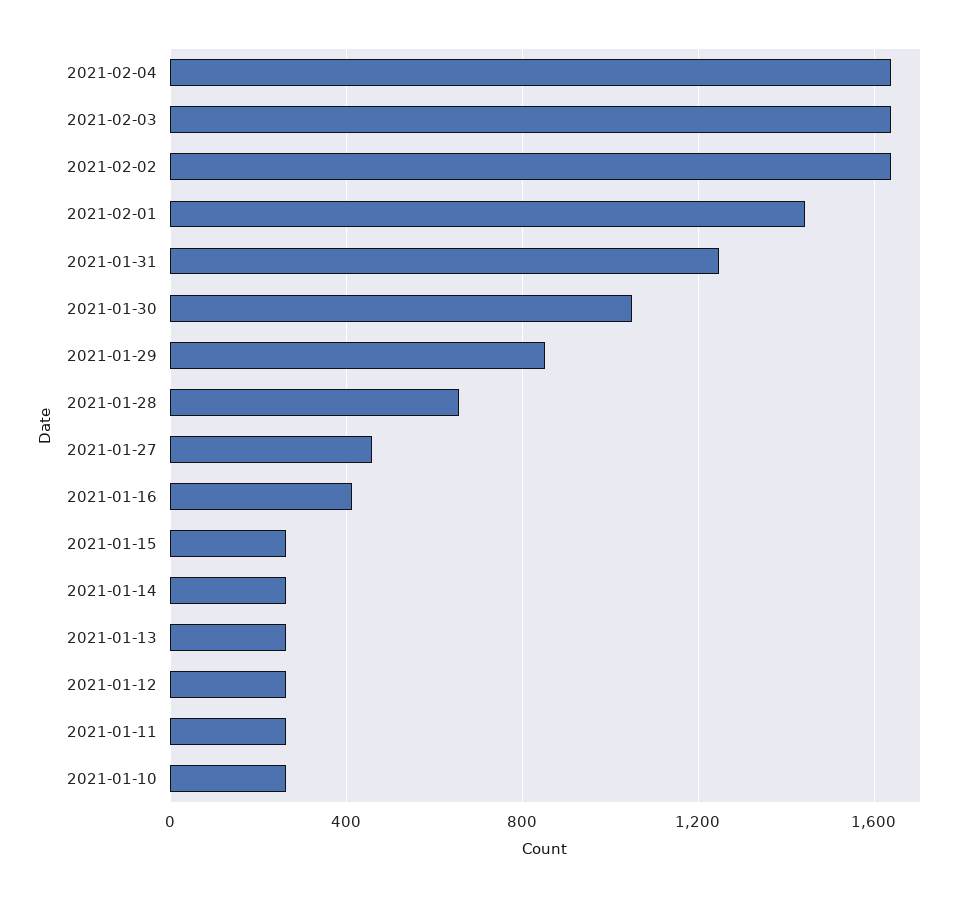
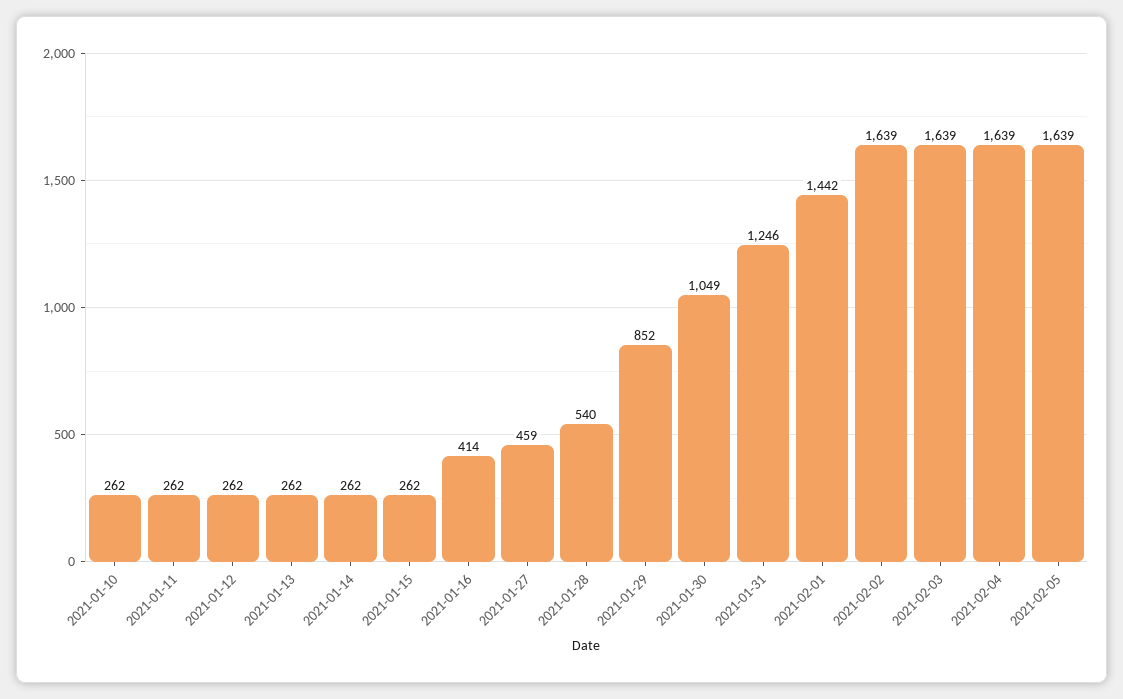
2021-01-28: 650 -> 540
2021-02-05: none -> 1639

